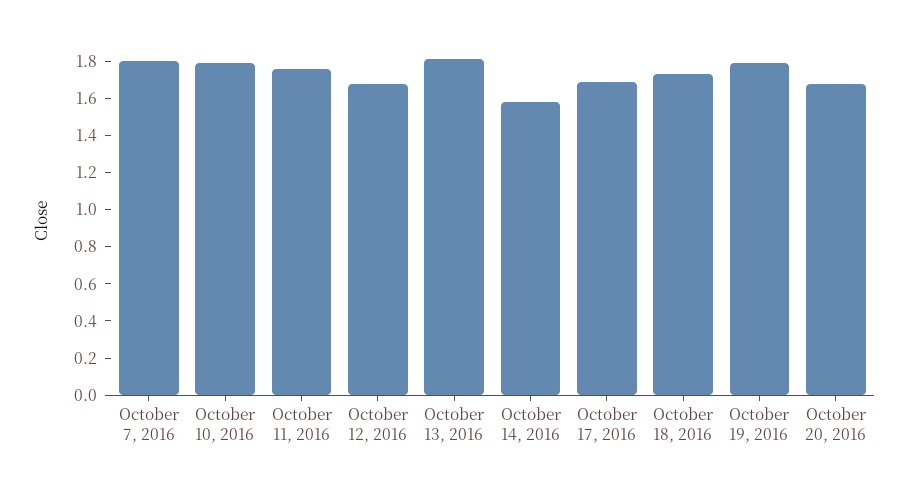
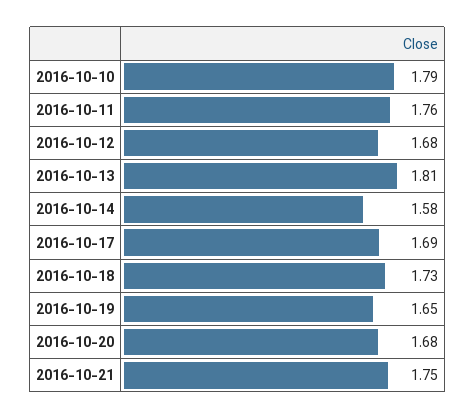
October 7, 2016: 1.8 -> none
October 19, 2016: 1.8 -> 1.65
2016-10-21: none -> 1.75

